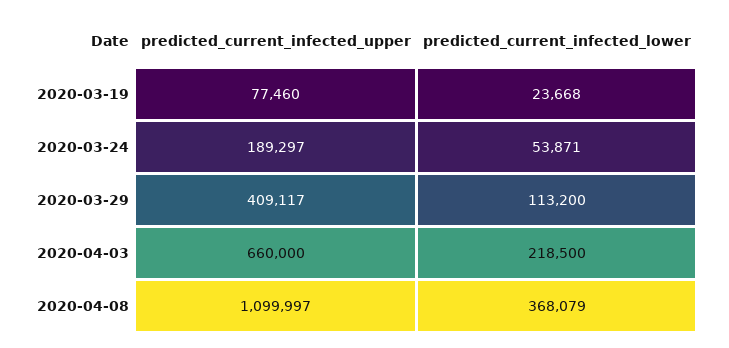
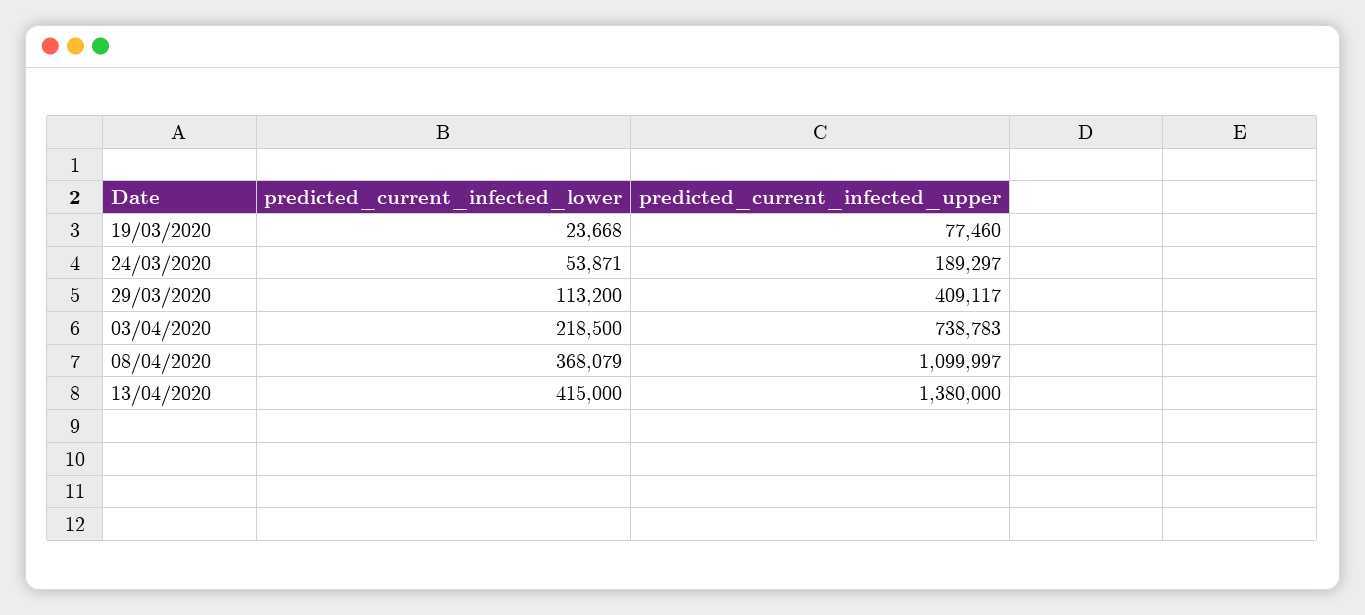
predicted_current_infected_upper, 2020-04-03: 660000 -> 738783
predicted_current_infected_lower, 13/04/2020: none -> 415000
predicted_current_infected_upper, 13/04/2020: none -> 1380000

